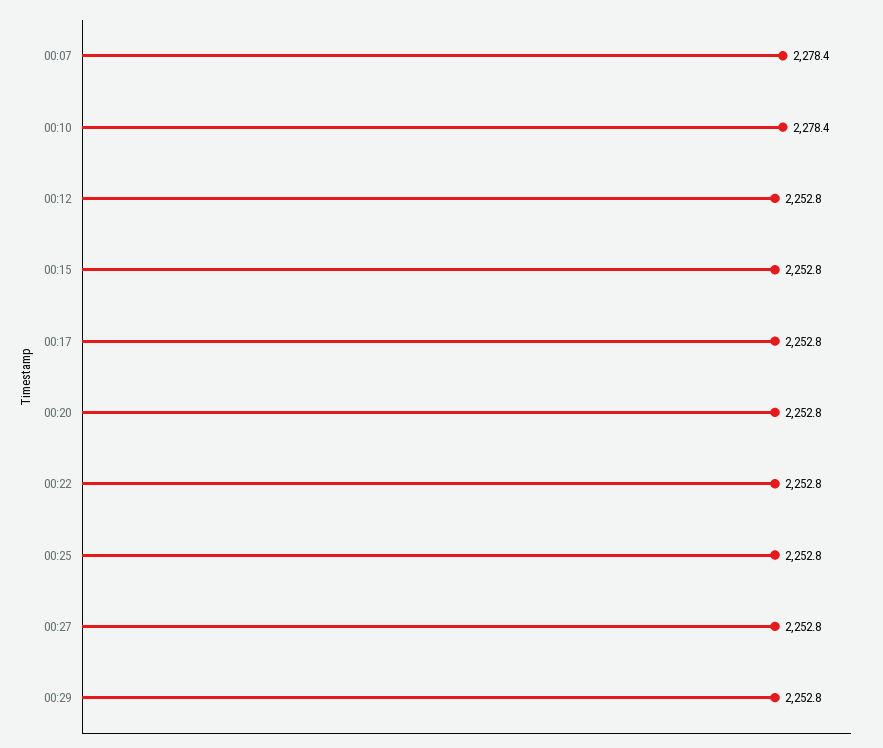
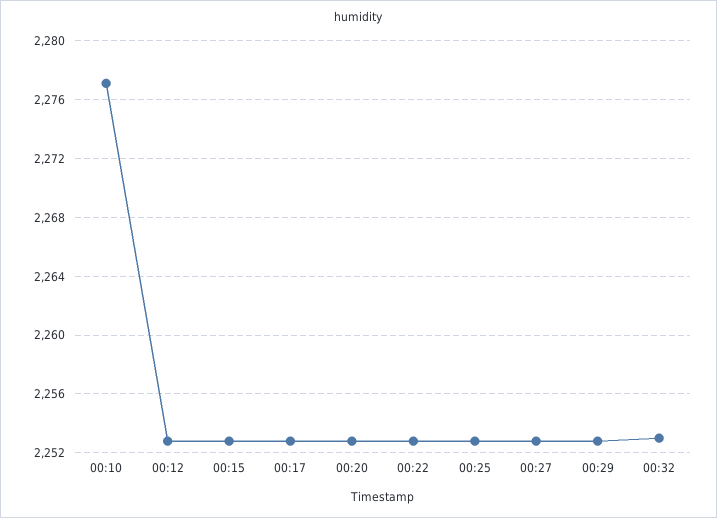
00:07: 2278.4 -> none
00:10: 2278.4 -> 2277
00:32: none -> 2253

